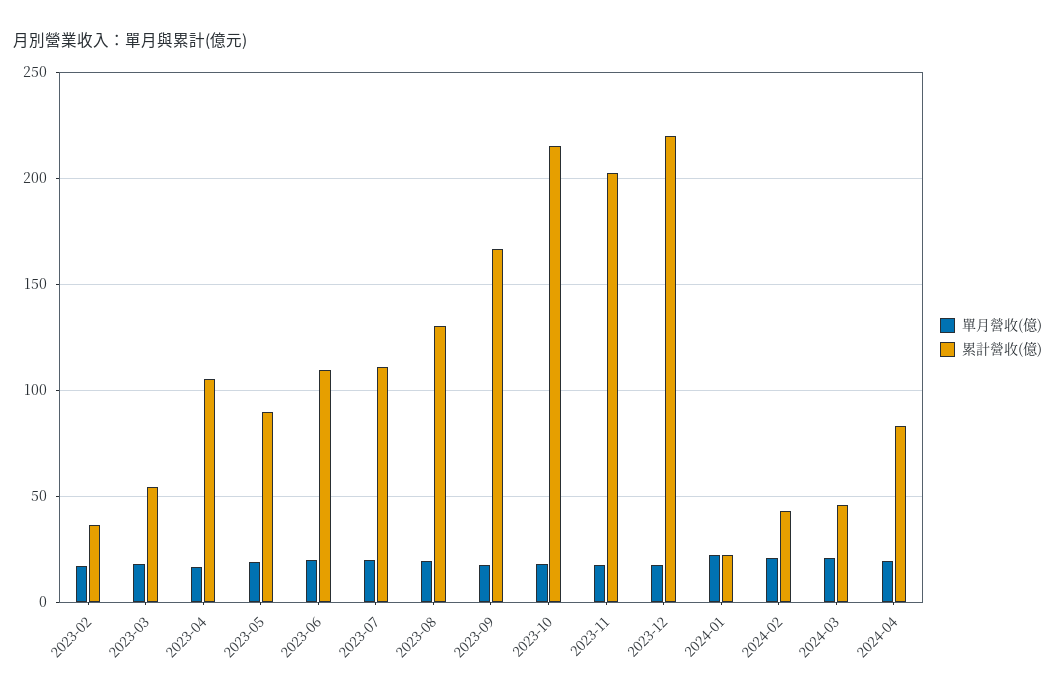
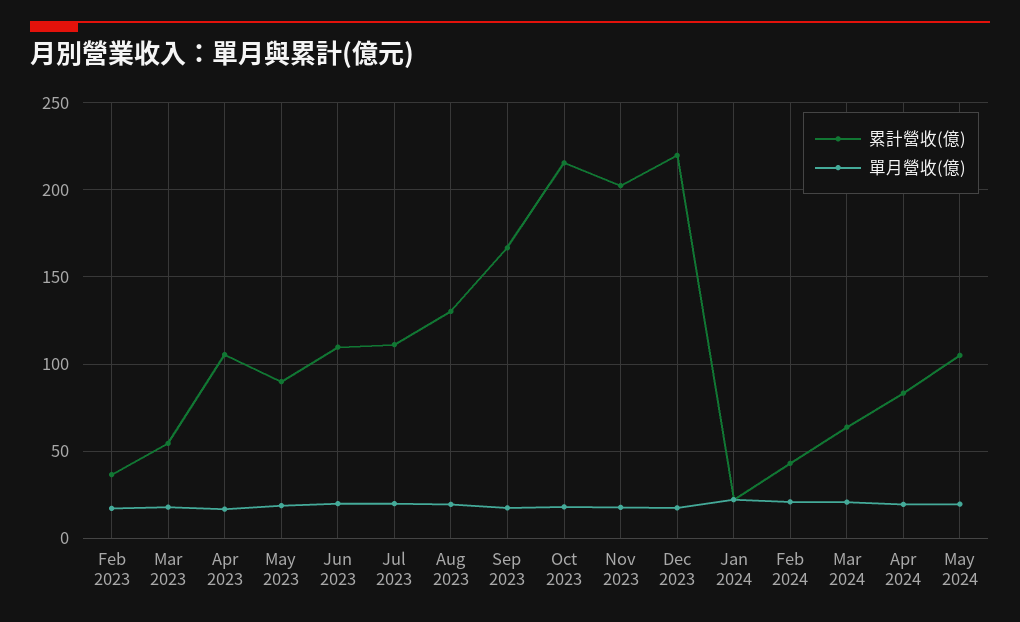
累計營收(億), 2024-03: 45 -> 65
累計營收(億), May 2024: none -> 105
單月營收(億), May 2024: none -> 20

